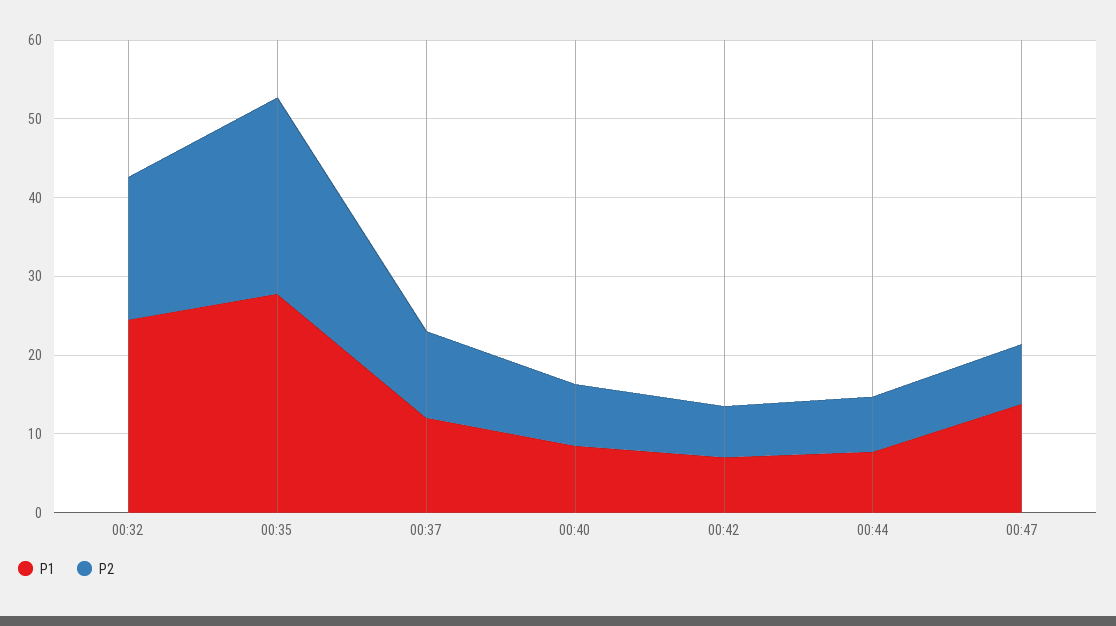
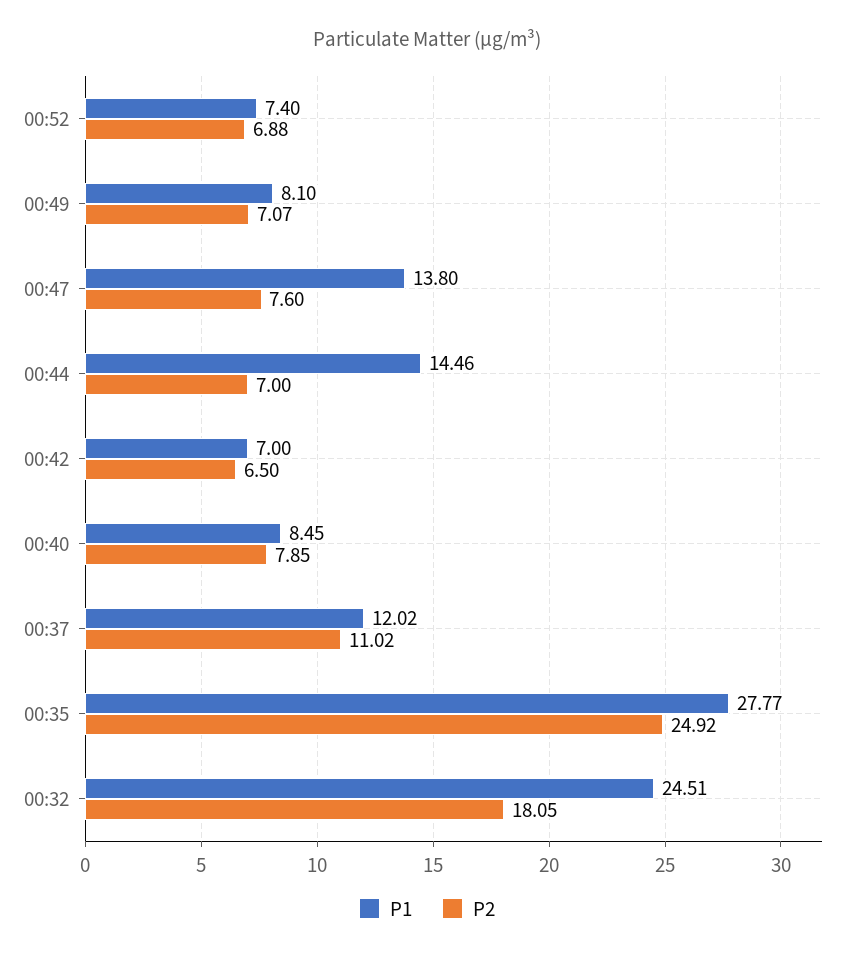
P1, 00:44: 8 -> 14.46
P1, 00:52: none -> 7.4
P2, 00:52: none -> 6.88
P1, 00:49: none -> 8.1
P2, 00:49: none -> 7.07

